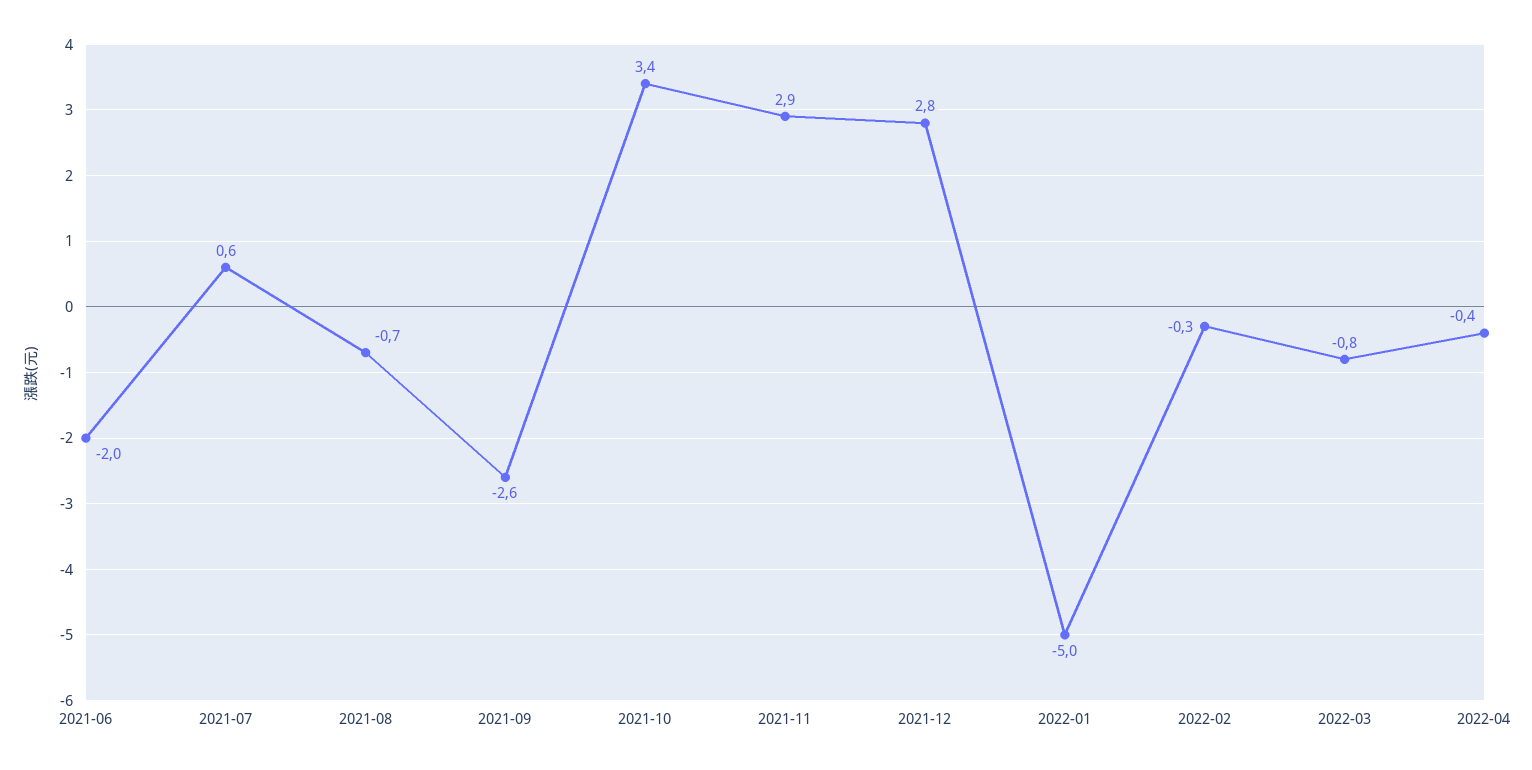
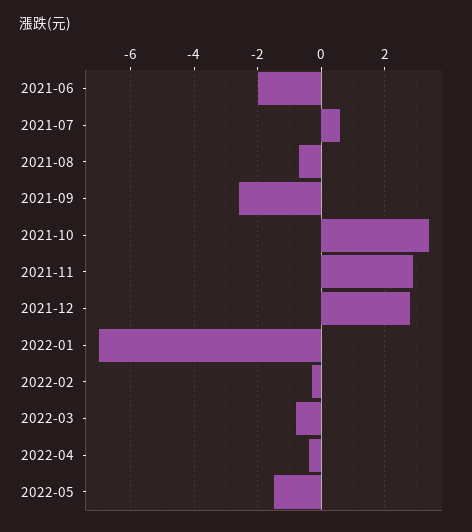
2022-01: -5 -> -7
2022-05: none -> -1.5

